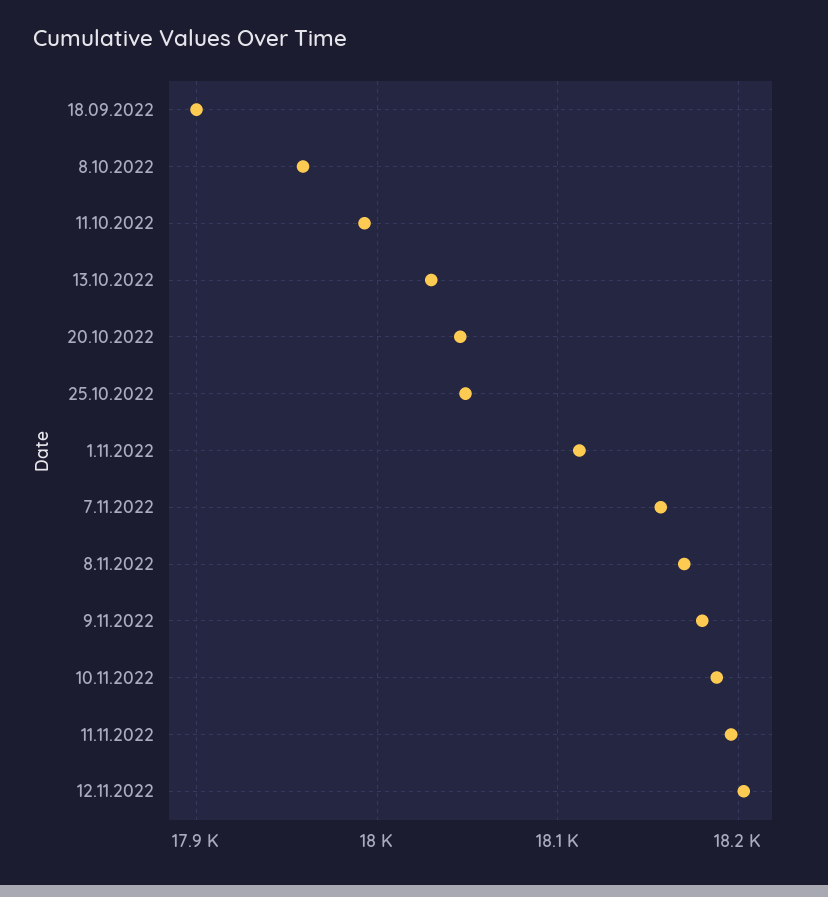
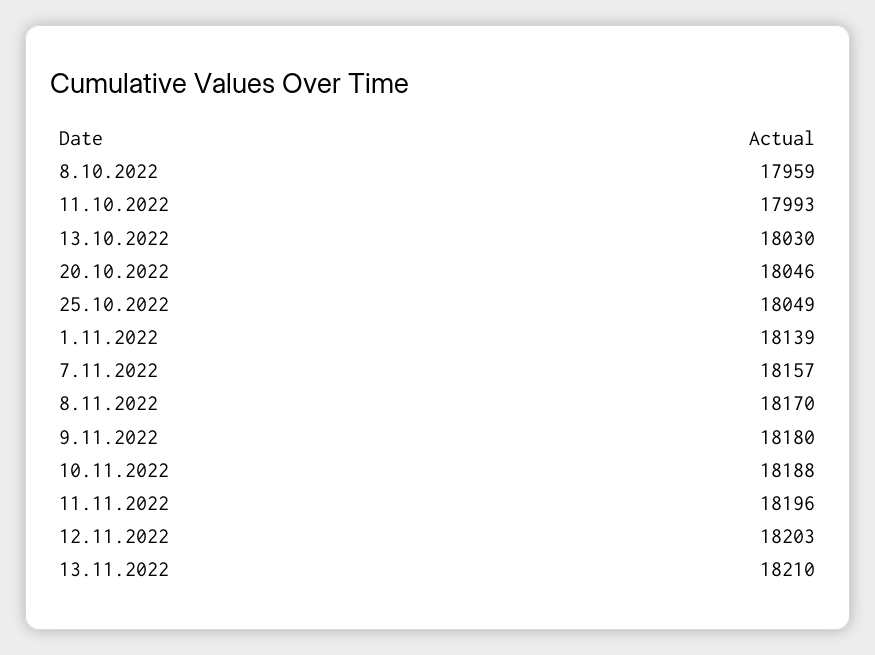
18.09.2022: 17900 -> none
1.11.2022: 18110 -> 18139
13.11.2022: none -> 18210

